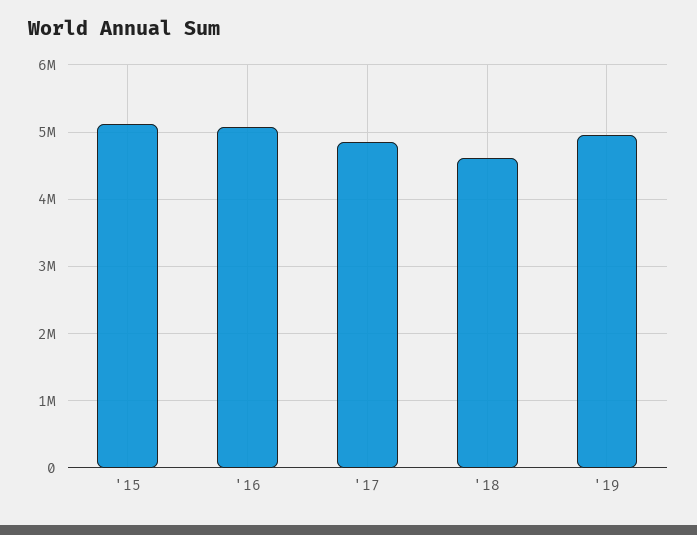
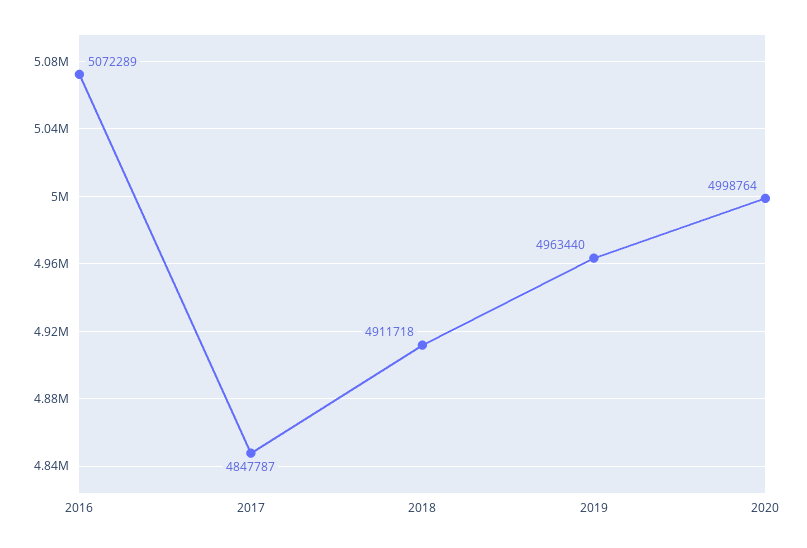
'15: 5100000 -> none
'18: 4600000 -> 4911718
2020: none -> 4998764

